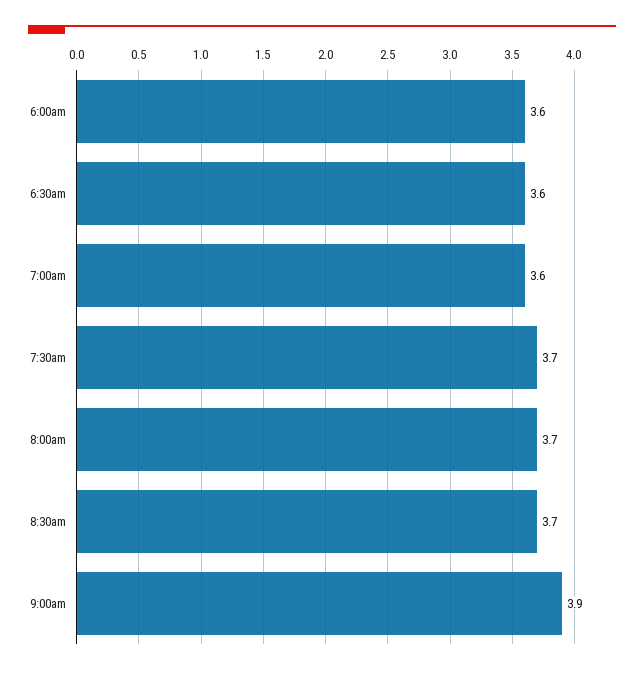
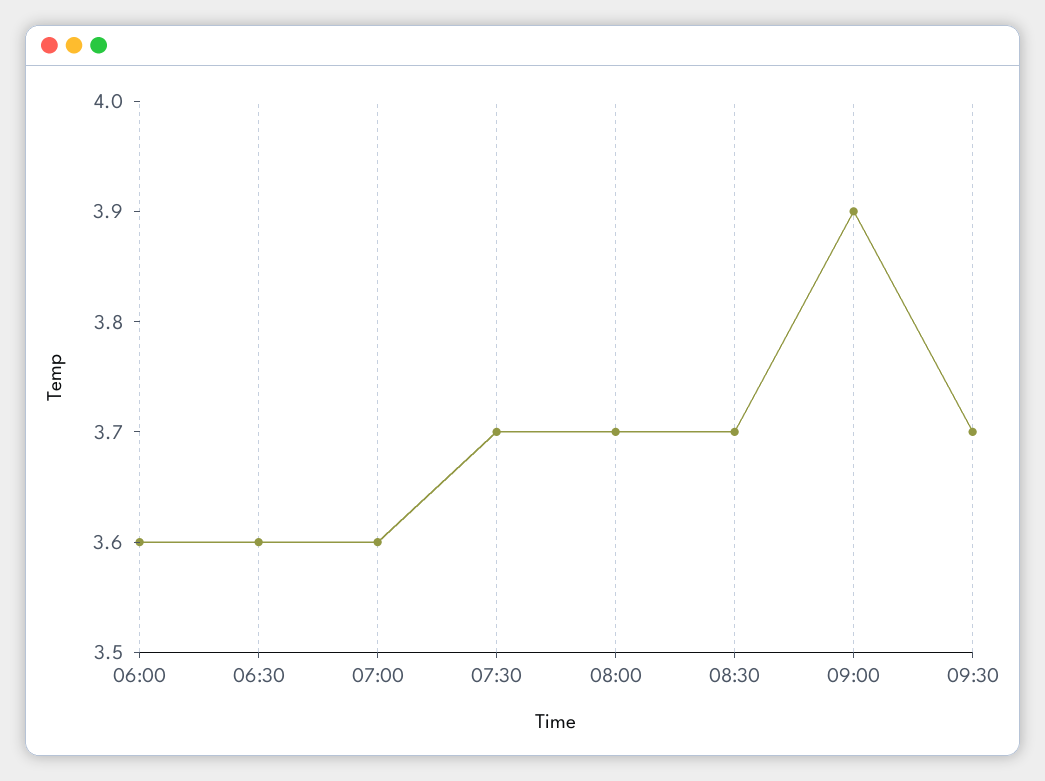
09:30: none -> 3.7

